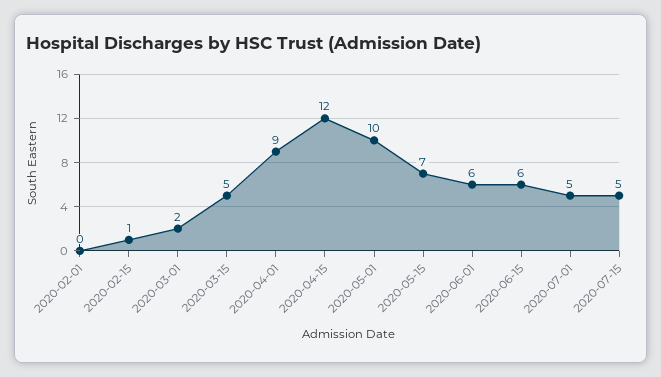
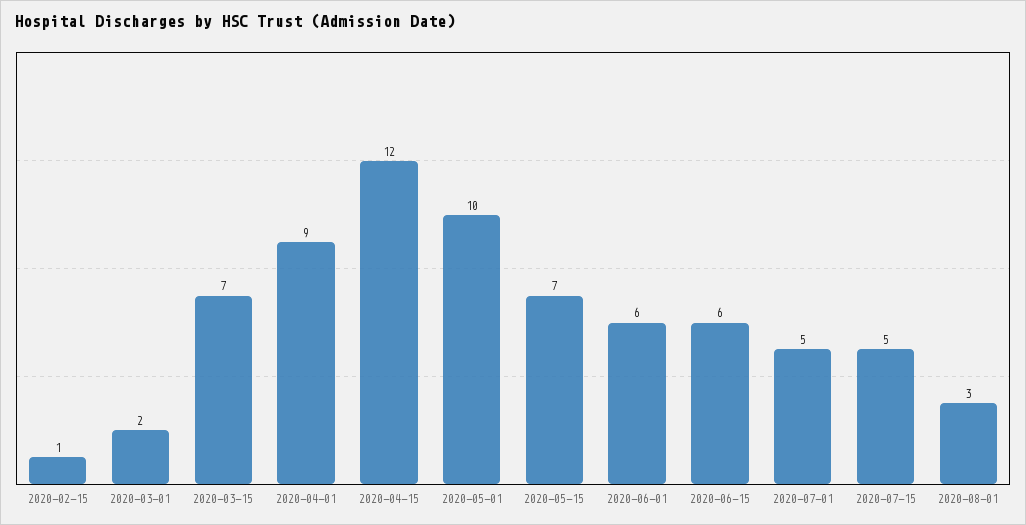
2020-02-01: 0 -> none
2020-03-15: 5 -> 7
2020-08-01: none -> 3

